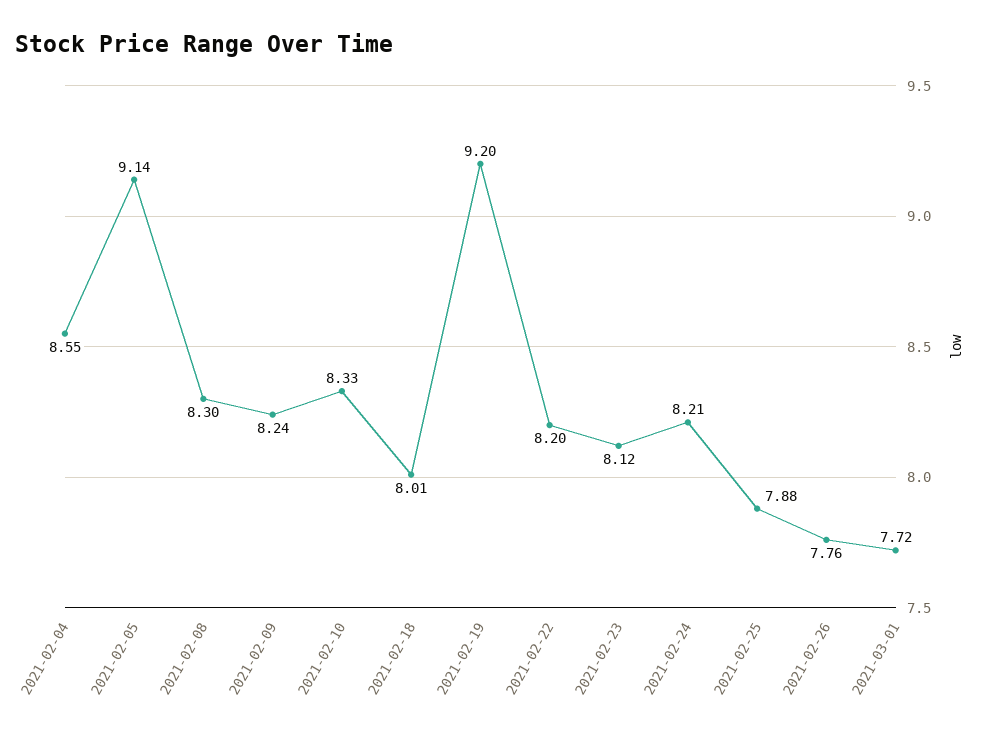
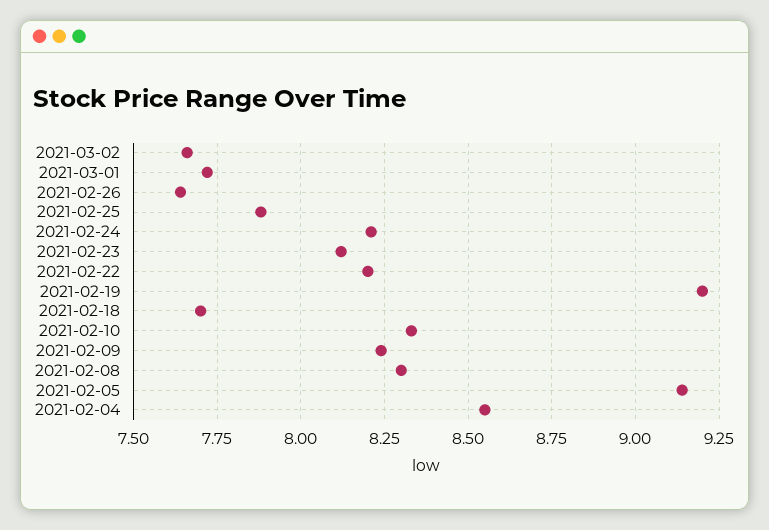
2021-02-18: 8.01 -> 7.7
2021-02-26: 7.76 -> 7.65
2021-03-02: none -> 7.65

